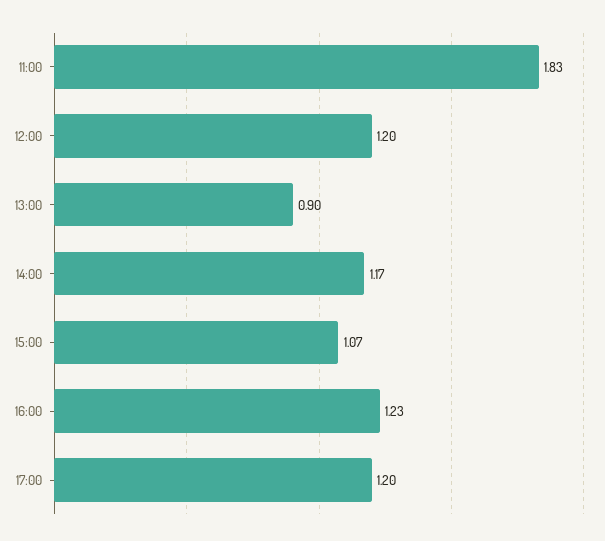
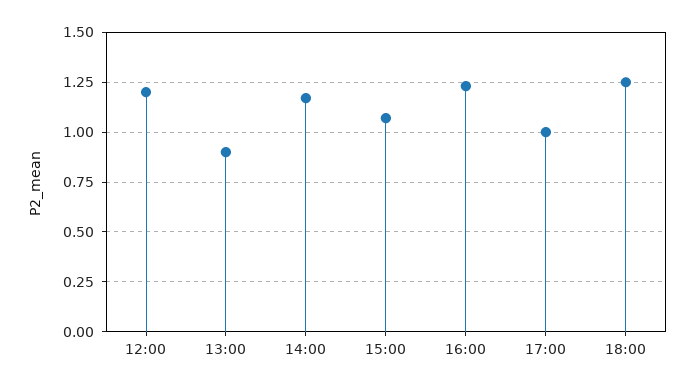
11:00: 1.83 -> none
17:00: 1.2 -> 1
18:00: none -> 1.25

